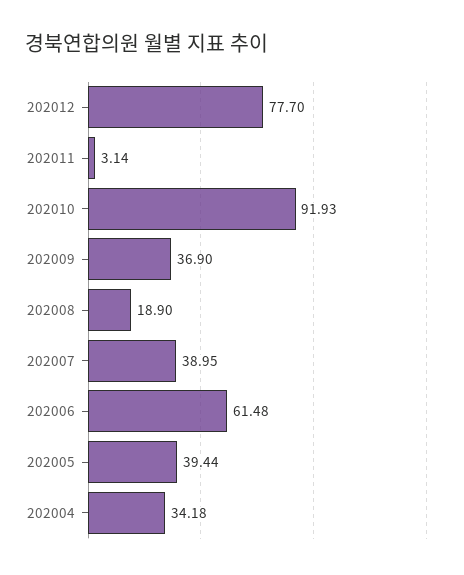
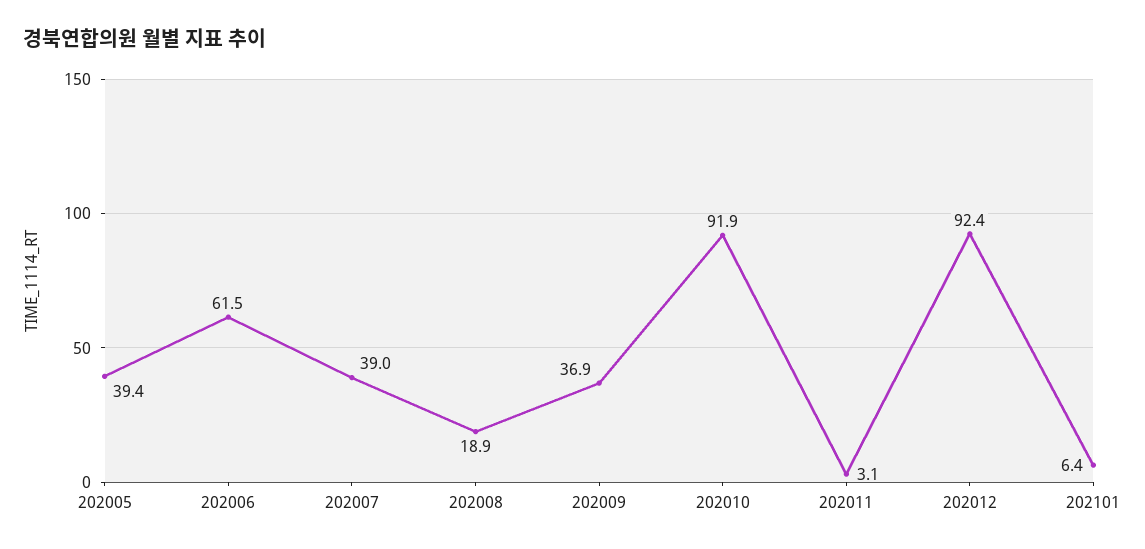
202012: 77.7 -> 92.4
202004: 34.18 -> none
202101: none -> 6.4

